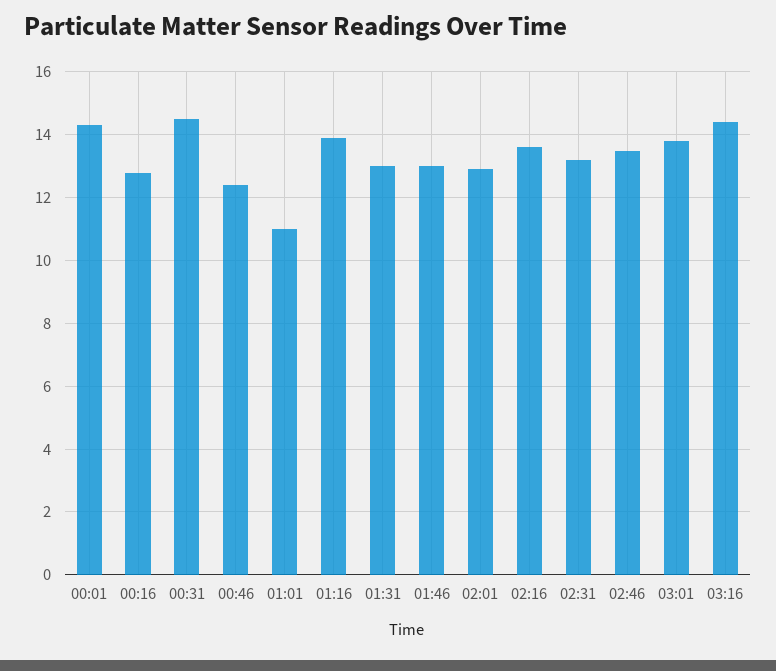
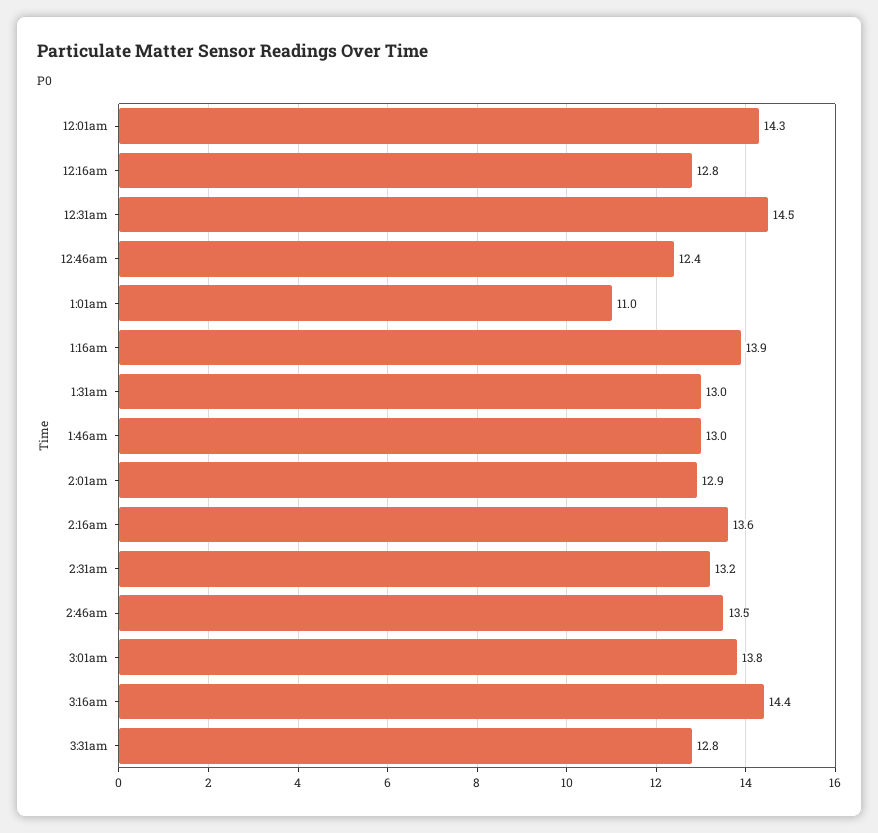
3:31am: none -> 12.8

